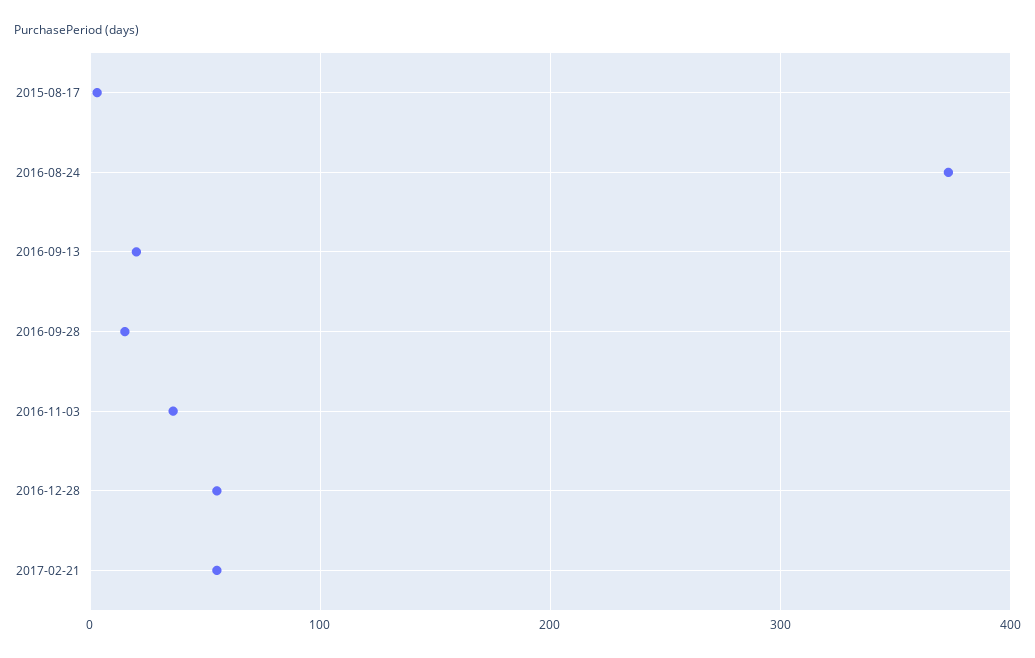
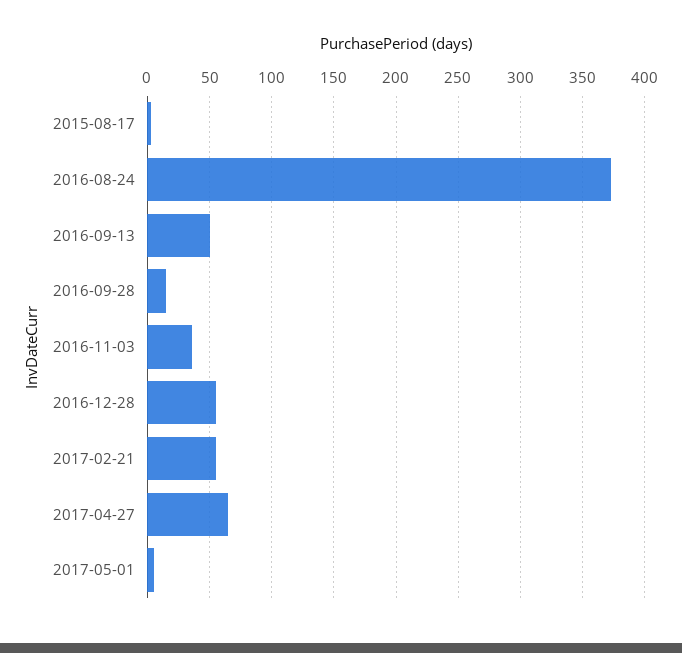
2016-09-13: 20 -> 50
2017-04-27: none -> 65
2017-05-01: none -> 5

